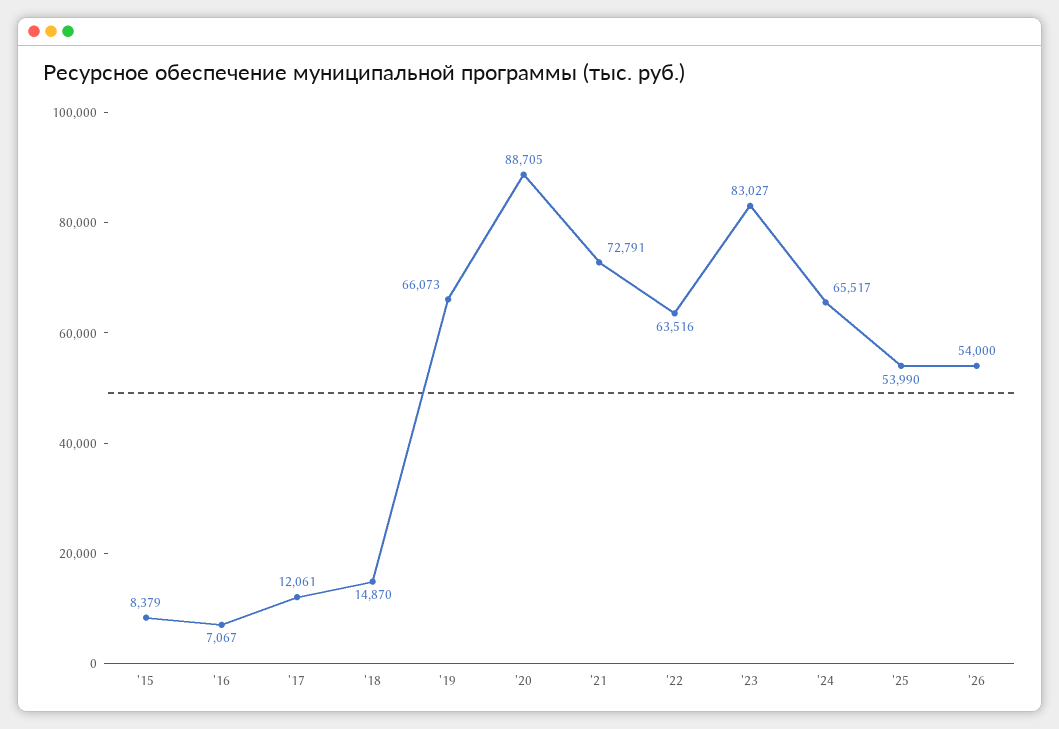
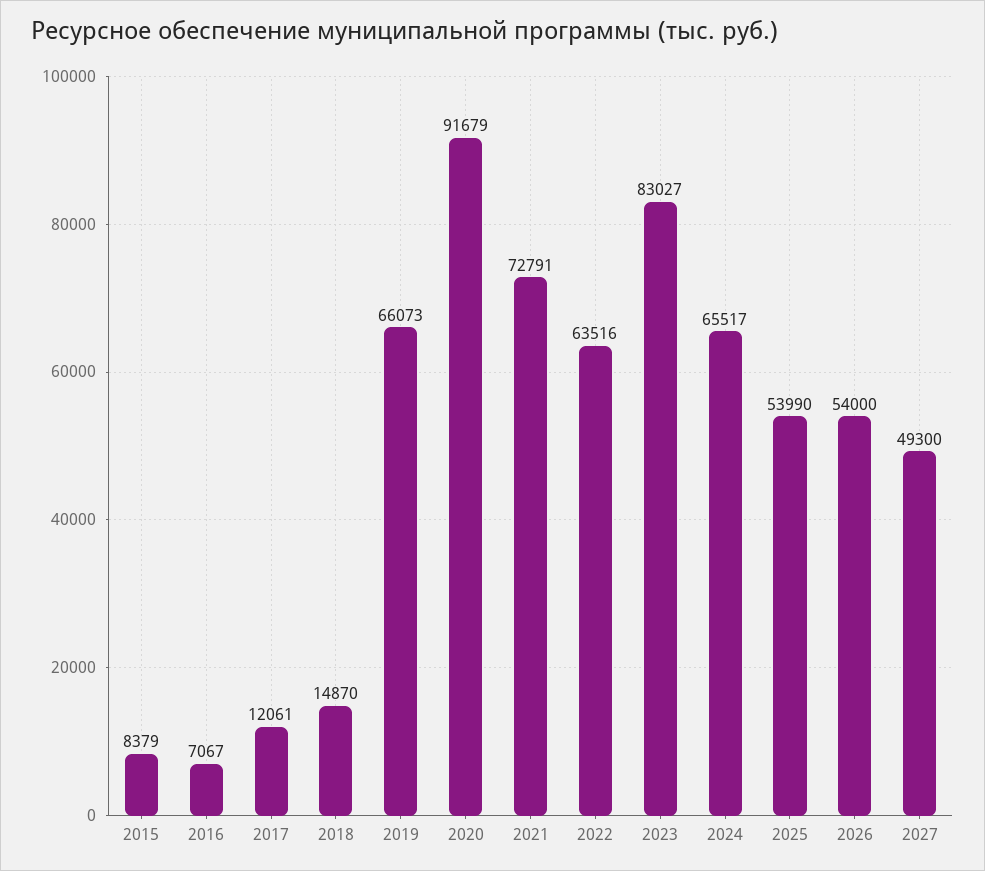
'20: 88705 -> 91679
2027: none -> 49300

